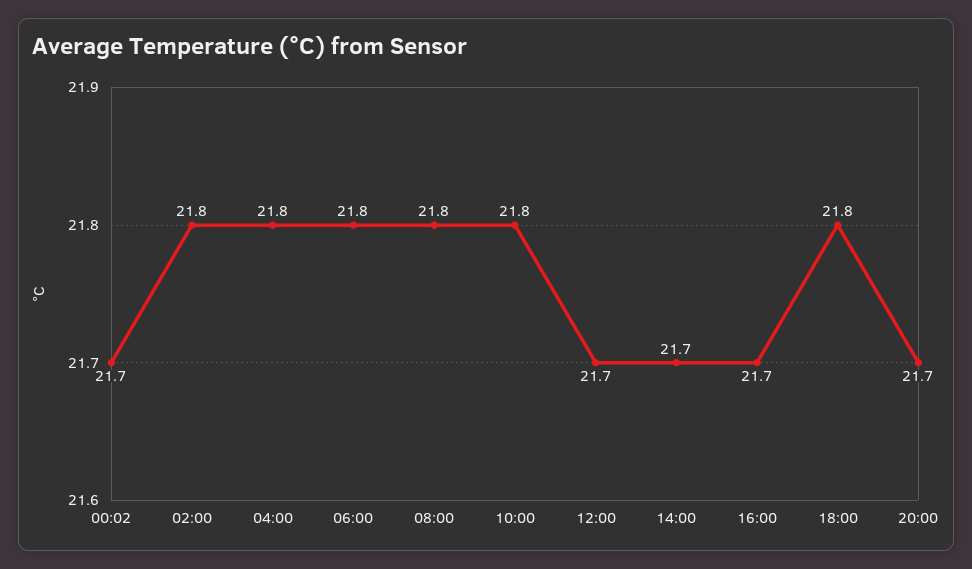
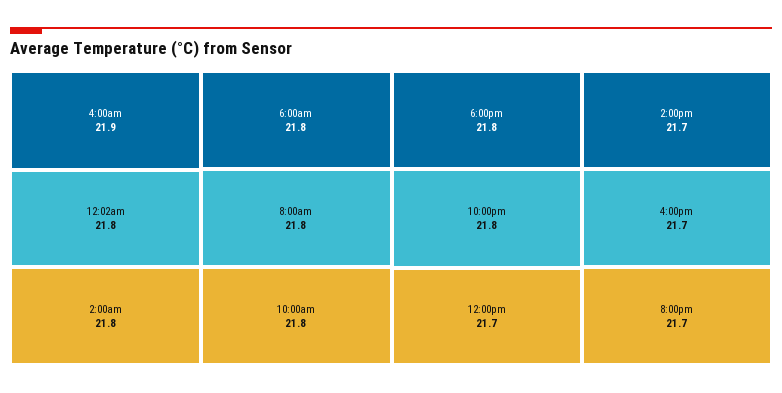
00:02: 21.7 -> 21.8
04:00: 21.8 -> 21.9
10:00pm: none -> 21.8

